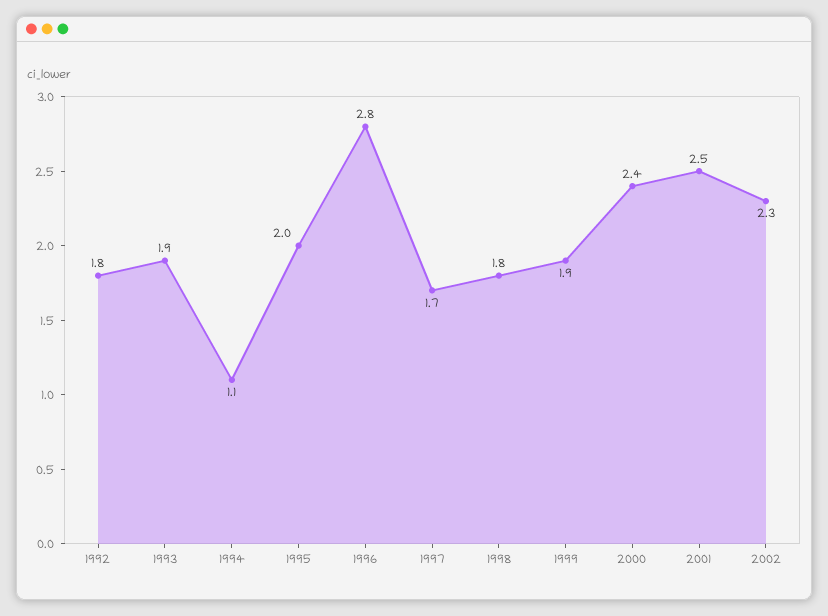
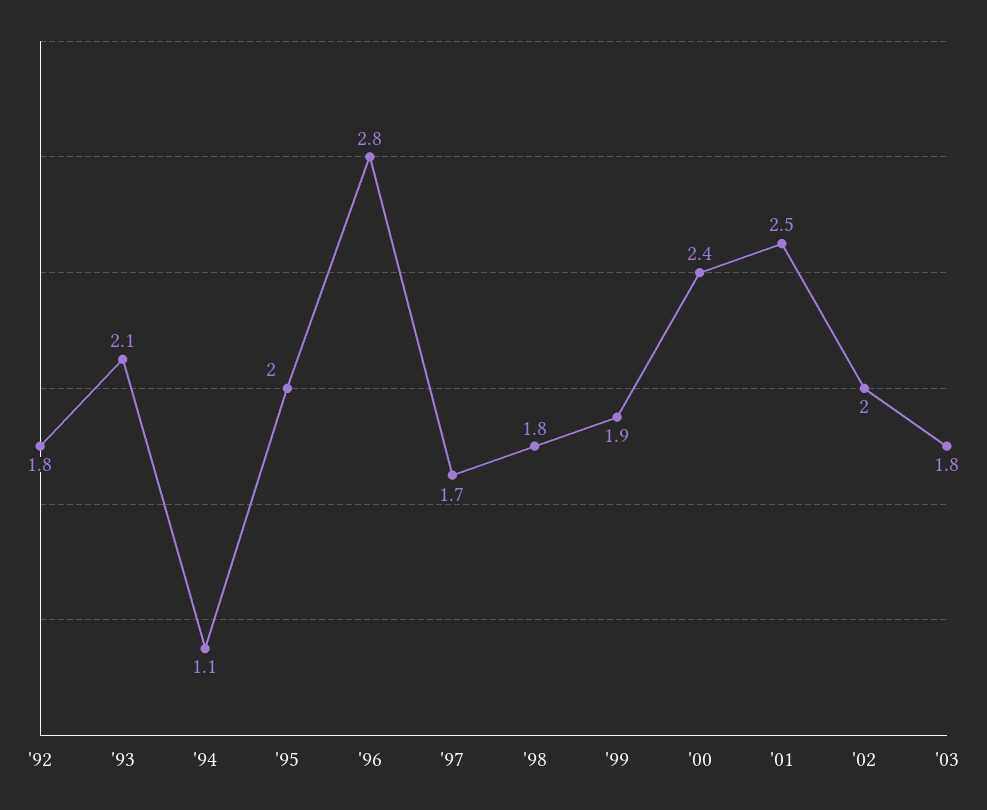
1993: 1.9 -> 2.1
2002: 2.3 -> 2
'03: none -> 1.8

